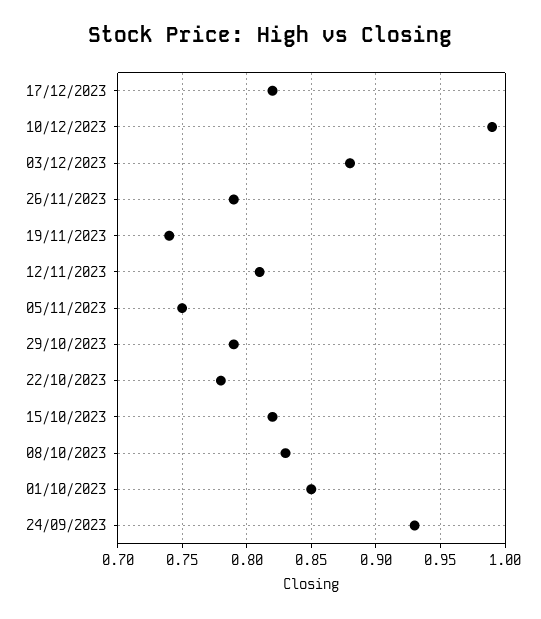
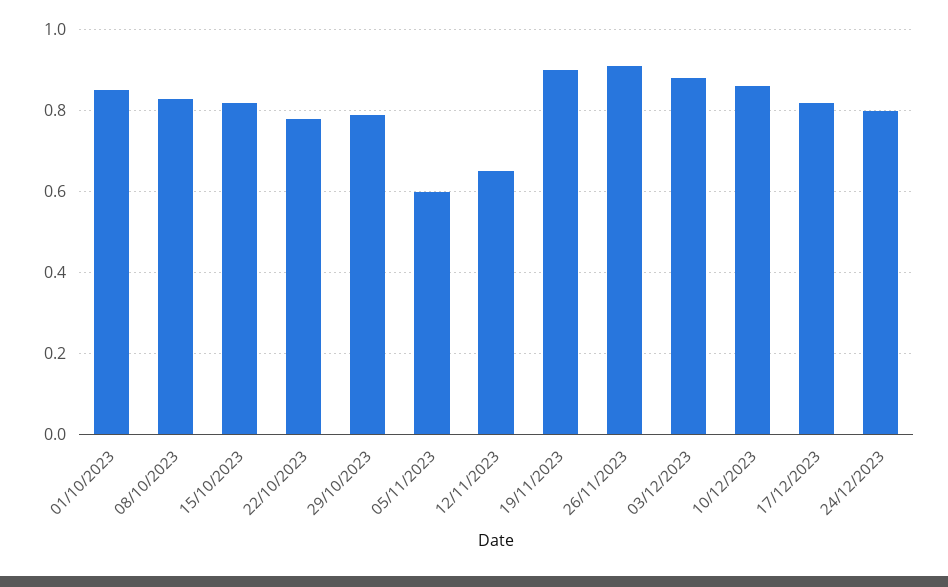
10/12/2023: 0.99 -> 0.85
26/11/2023: 0.79 -> 0.9
19/11/2023: 0.74 -> 0.9
12/11/2023: 0.81 -> 0.65
05/11/2023: 0.75 -> 0.6
24/09/2023: 0.93 -> none
24/12/2023: none -> 0.8

